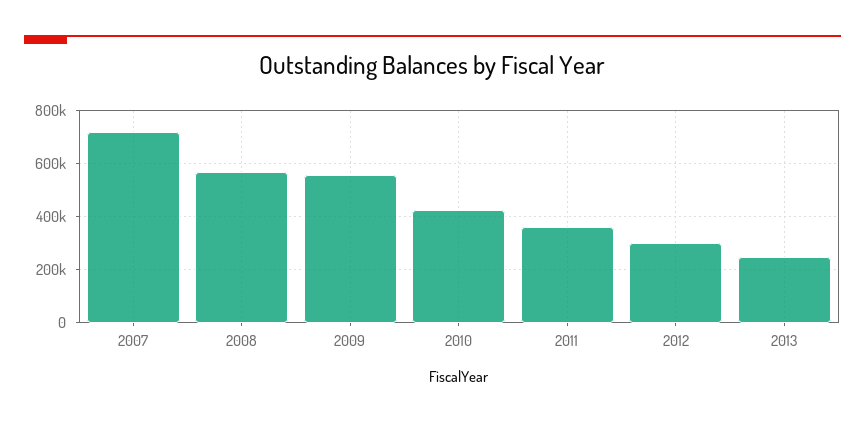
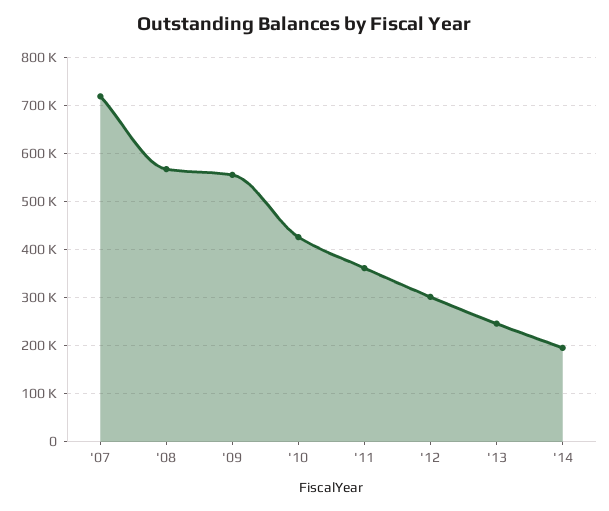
'14: none -> 200000

